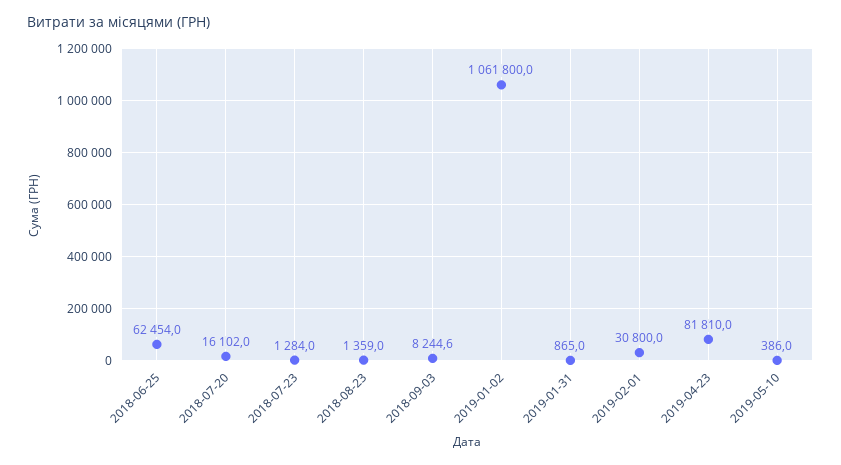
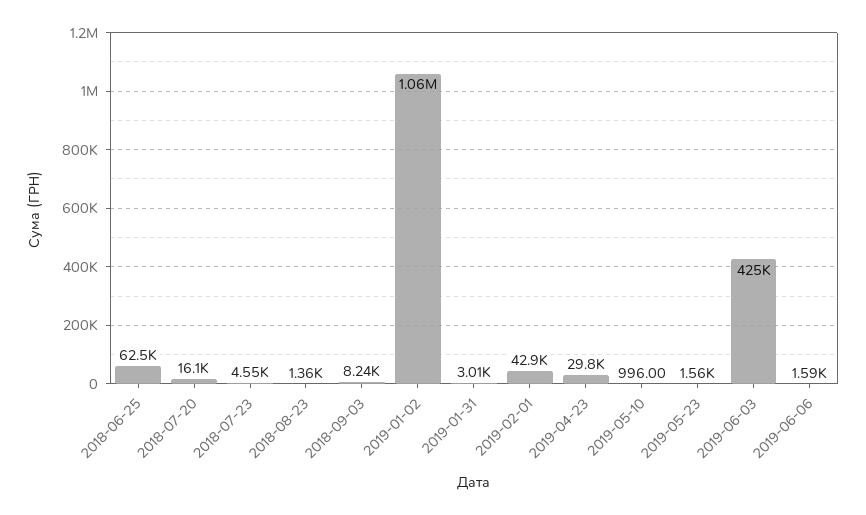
2018-07-23: 1284 -> 4550
2019-01-31: 865 -> 3010
2019-02-01: 30800 -> 42900
2019-04-23: 81810 -> 29800
2019-05-10: 386 -> 996
2019-05-23: none -> 1560
2019-06-03: none -> 425000
2019-06-06: none -> 1590

